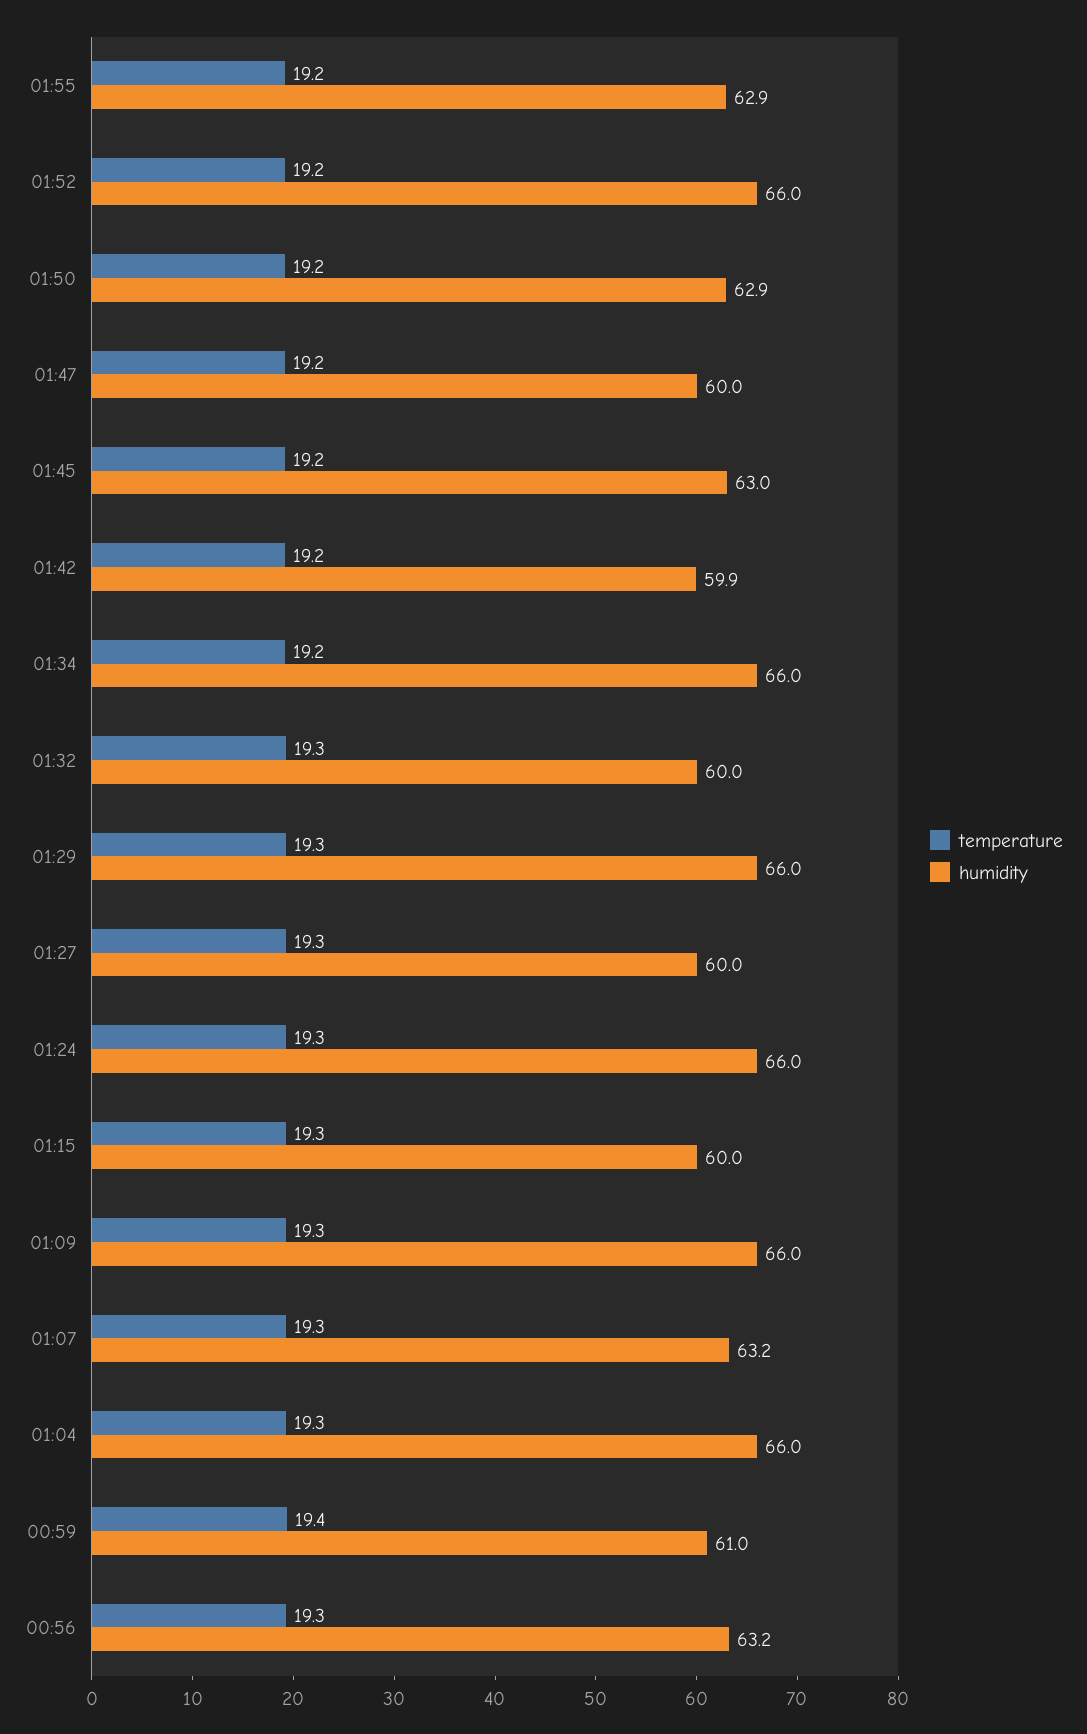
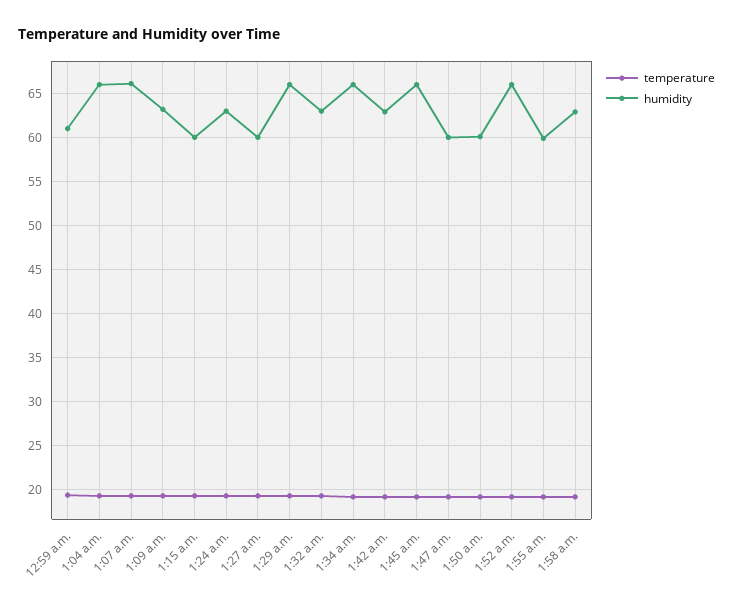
humidity, 01:55: 62.9 -> 60
humidity, 01:50: 62.9 -> 60
humidity, 01:45: 63 -> 66
humidity, 01:42: 59.9 -> 63
humidity, 01:32: 60 -> 63
humidity, 01:24: 66 -> 63
humidity, 01:09: 66 -> 63
humidity, 01:07: 63.2 -> 66
temperature, 00:56: 19.3 -> none
humidity, 00:56: 63.2 -> none
temperature, 1:58 a.m.: none -> 19
humidity, 1:58 a.m.: none -> 63

